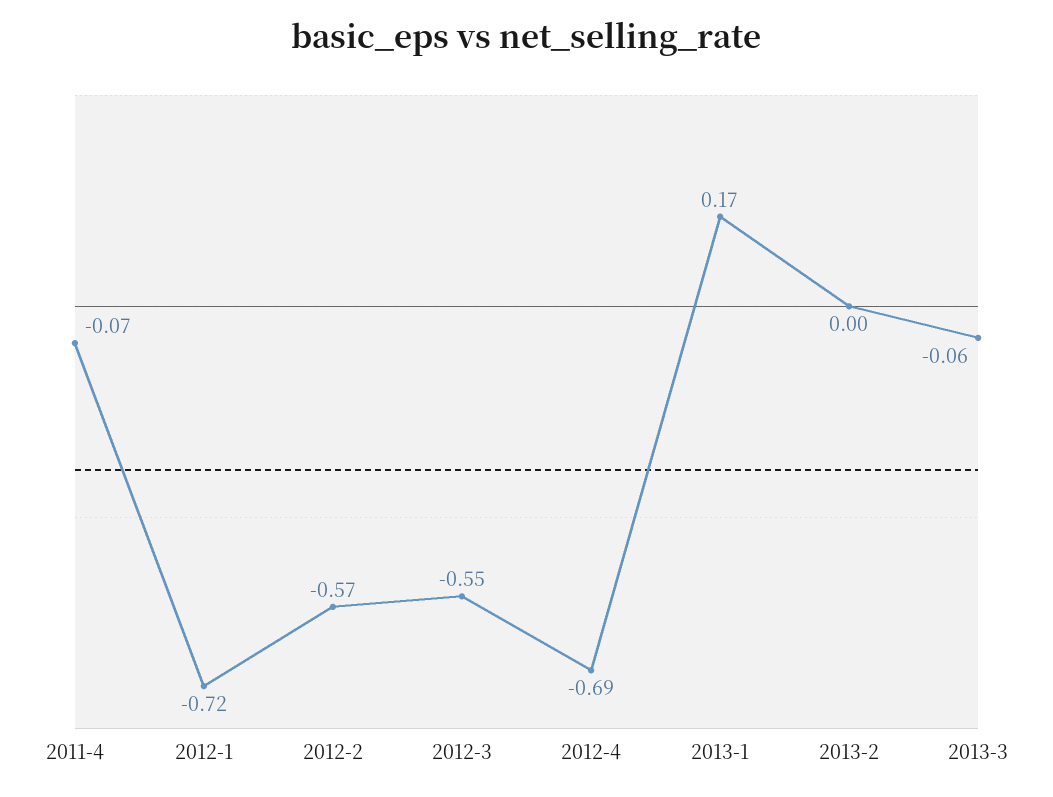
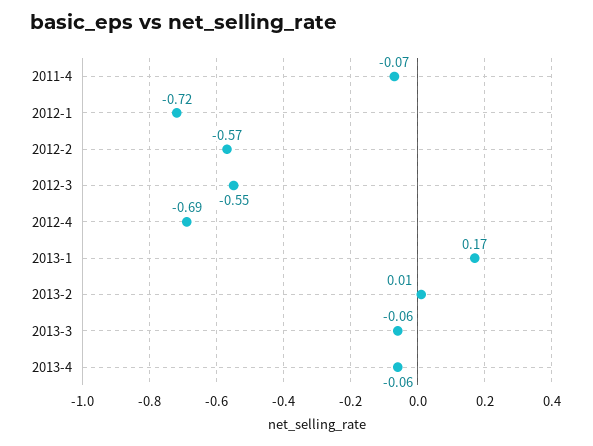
2013-2: 0 -> 0.01
2013-4: none -> -0.06

